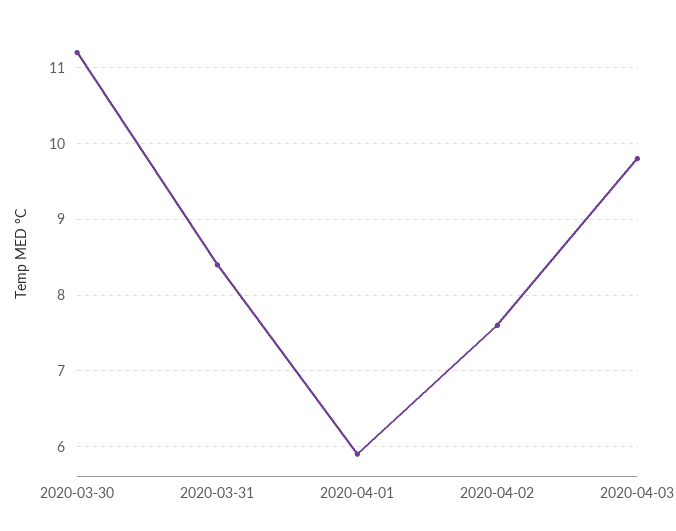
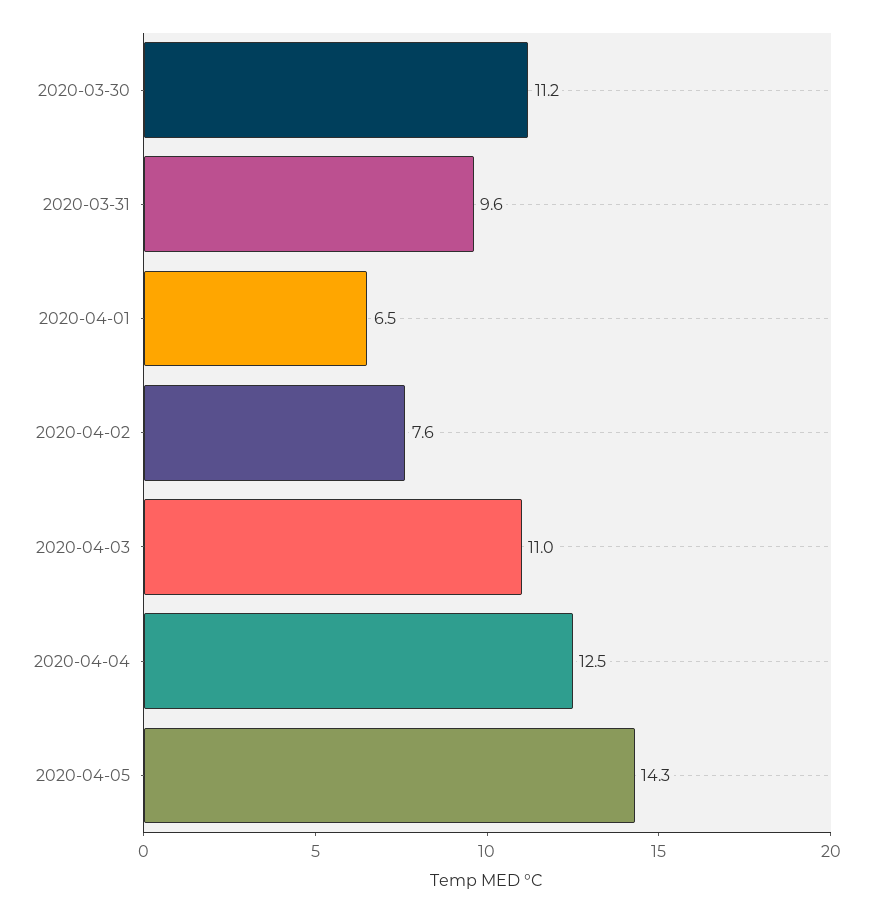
2020-03-31: 8.4 -> 9.6
2020-04-01: 5.9 -> 6.5
2020-04-03: 9.8 -> 11
2020-04-04: none -> 12.5
2020-04-05: none -> 14.3

